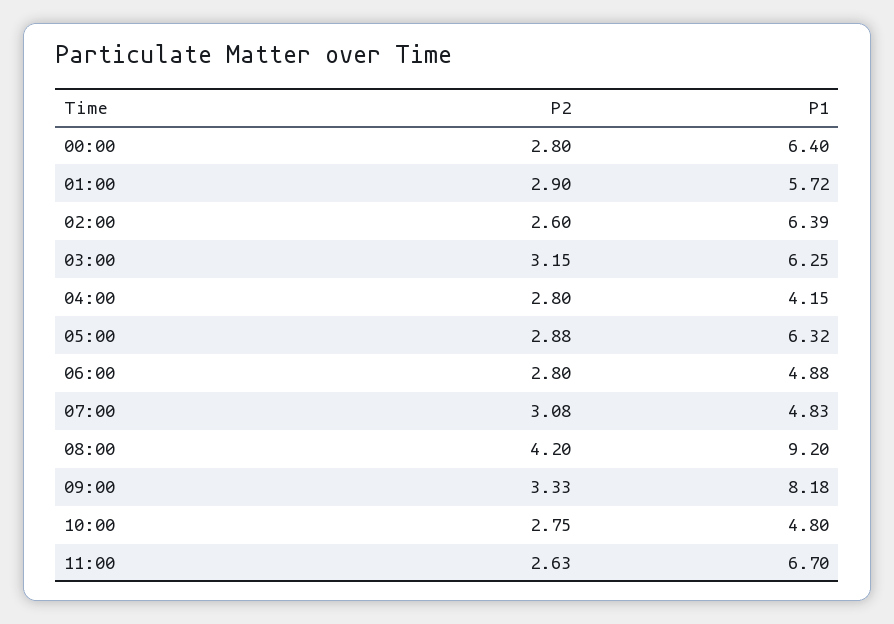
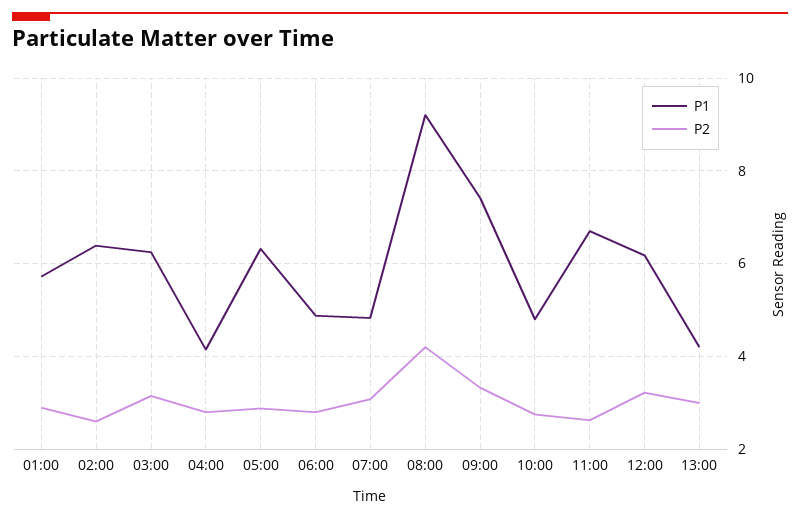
P2, 00:00: 2.8 -> none
P1, 00:00: 6.4 -> none
P1, 09:00: 8.18 -> 7.4
P1, 12:00: none -> 6.2
P2, 12:00: none -> 3.2
P1, 13:00: none -> 4.2
P2, 13:00: none -> 3

